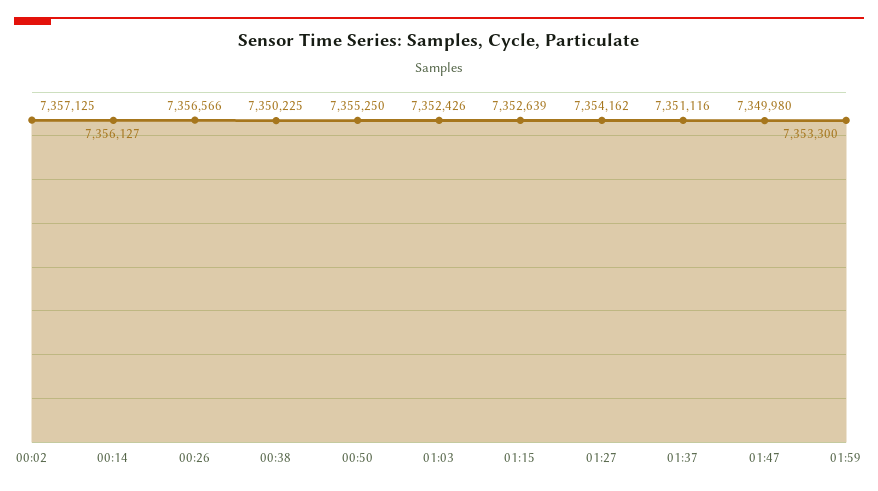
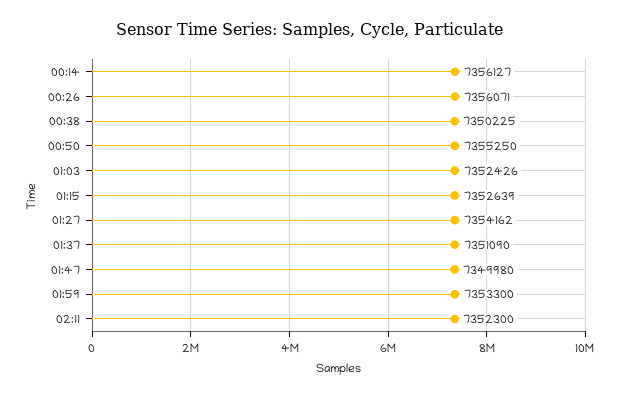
00:02: 7357125 -> none
00:26: 7356566 -> 7356071
01:37: 7351116 -> 7351090
02:11: none -> 7352300

